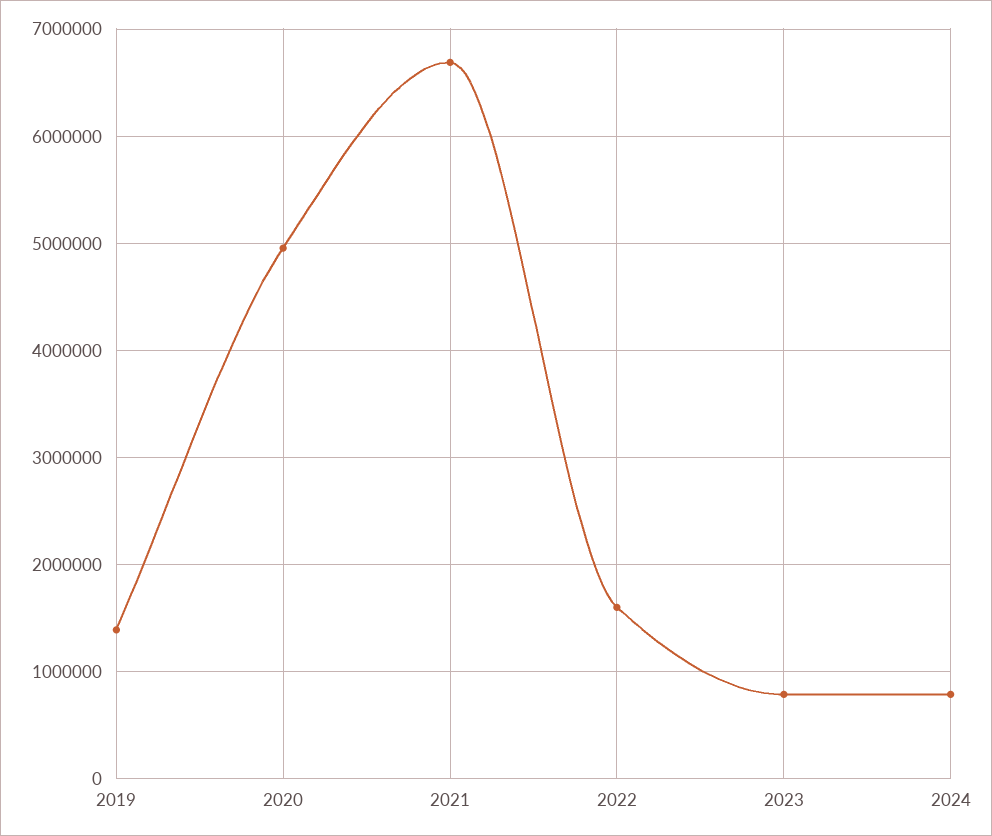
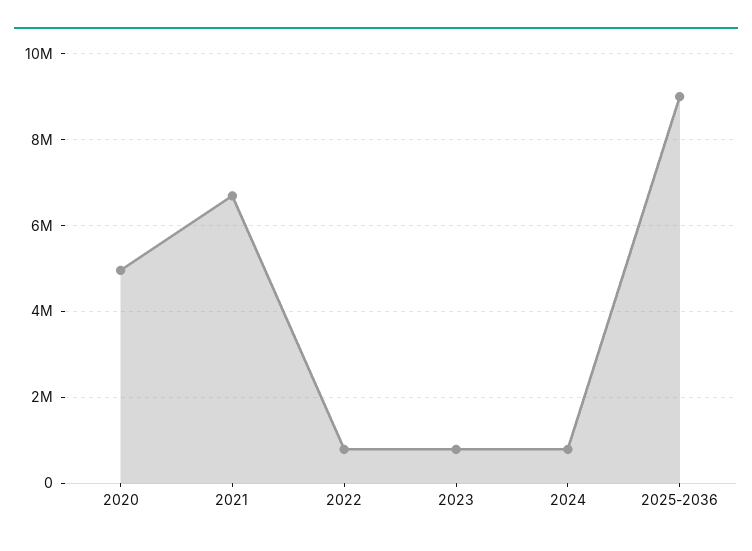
2019: 1400000 -> none
2022: 1600000 -> 800000
2025-2036: none -> 9000000

